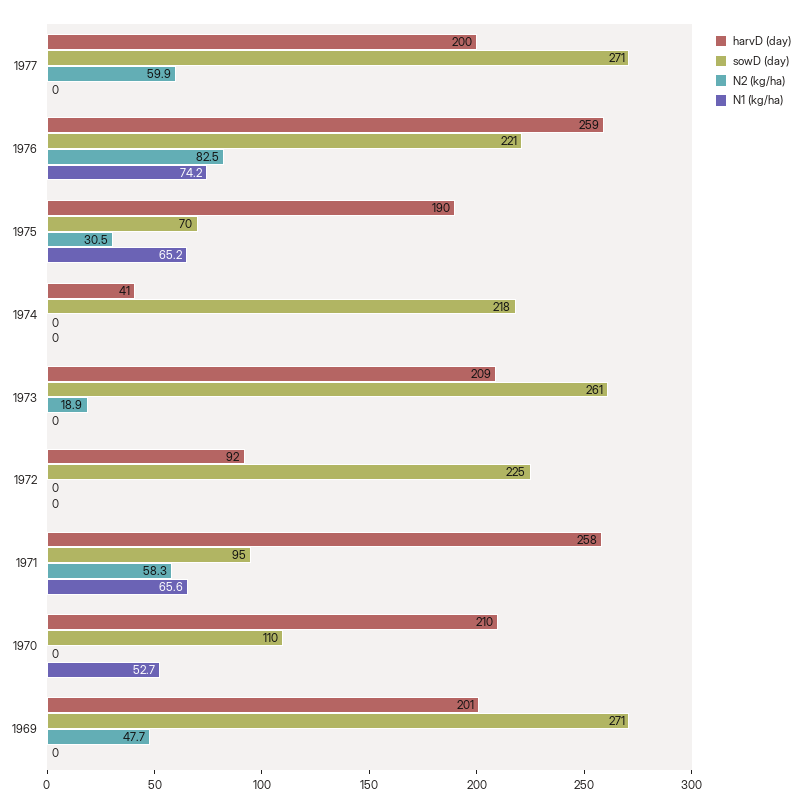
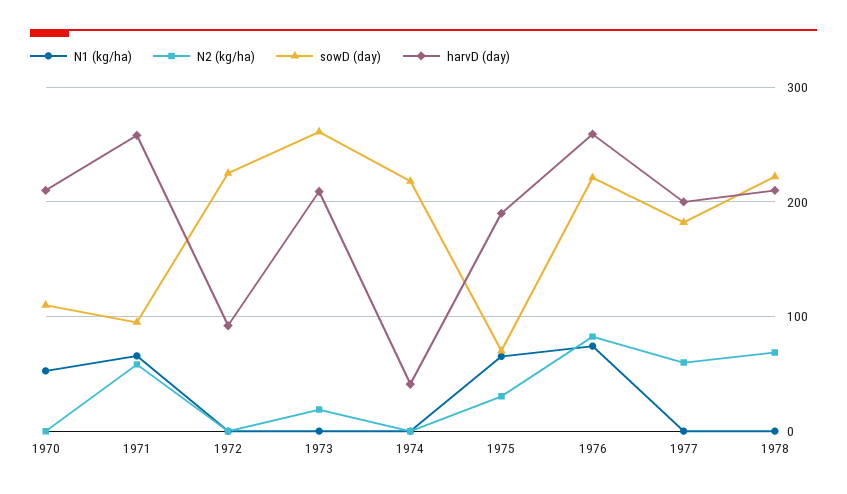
sowD (day), 1977: 271 -> 180
harvD (day), 1969: 201 -> none
sowD (day), 1969: 271 -> none
N2 (kg/ha), 1969: 47.7 -> none
N1 (kg/ha), 1969: 0 -> none
N1 (kg/ha), 1978: none -> 0
N2 (kg/ha), 1978: none -> 70
sowD (day), 1978: none -> 220
harvD (day), 1978: none -> 210

